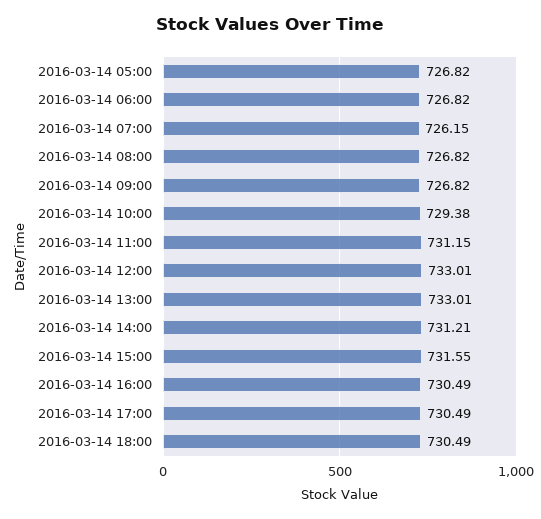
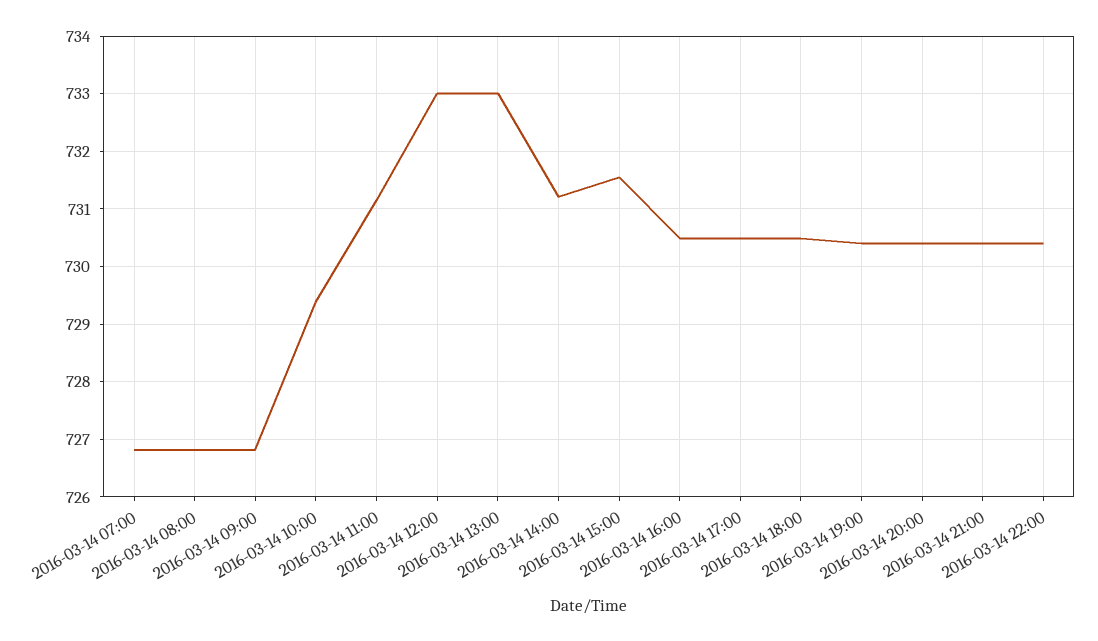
2016-03-14 05:00: 726.82 -> none
2016-03-14 06:00: 726.82 -> none
2016-03-14 07:00: 726.15 -> 726.8
2016-03-14 19:00: none -> 730.4
2016-03-14 20:00: none -> 730.4
2016-03-14 21:00: none -> 730.4
2016-03-14 22:00: none -> 730.4

